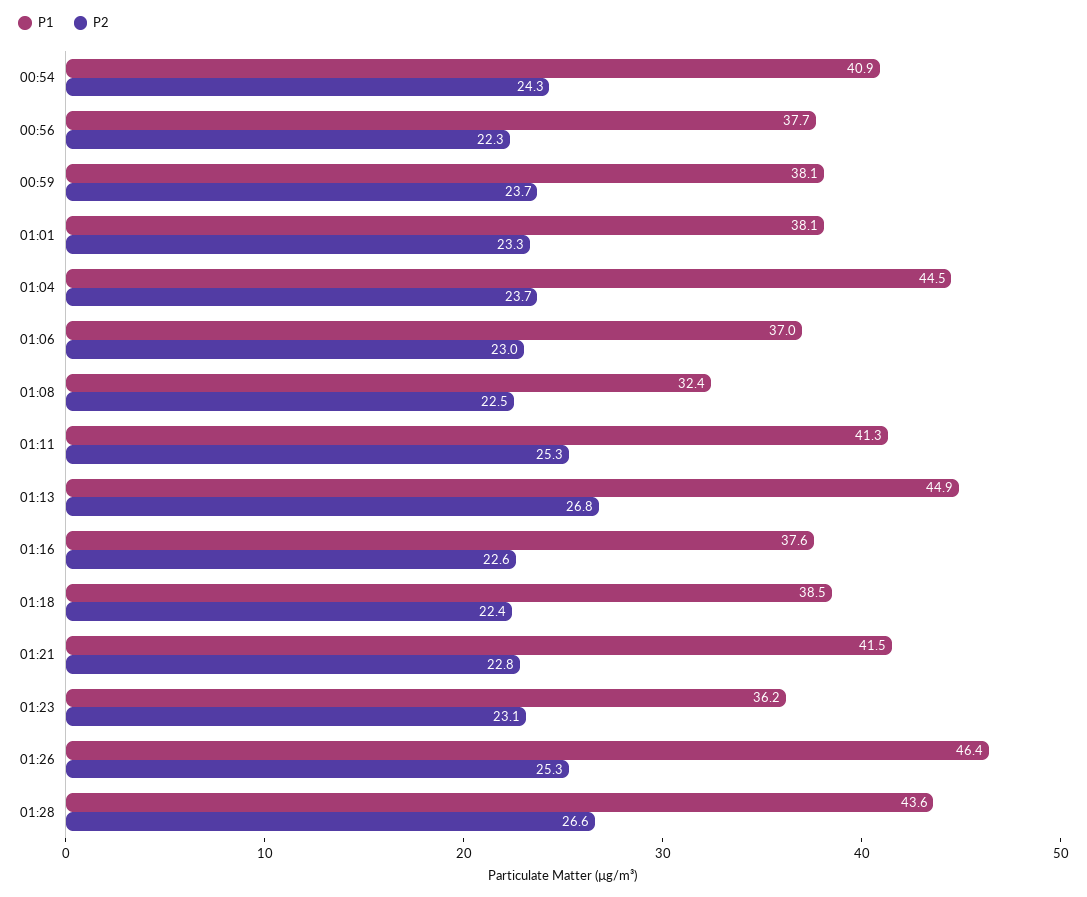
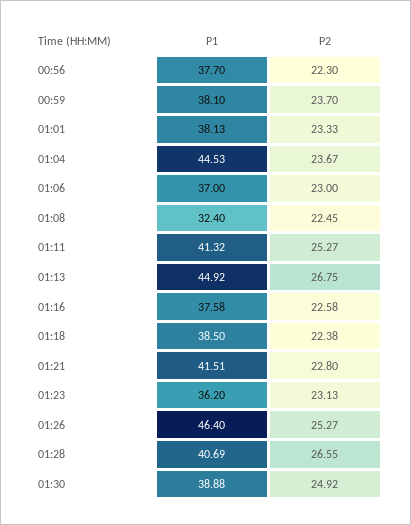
P1, 00:54: 40.9 -> none
P2, 00:54: 24.3 -> none
P1, 01:28: 43.6 -> 40.69
P1, 01:30: none -> 38.88
P2, 01:30: none -> 24.92

